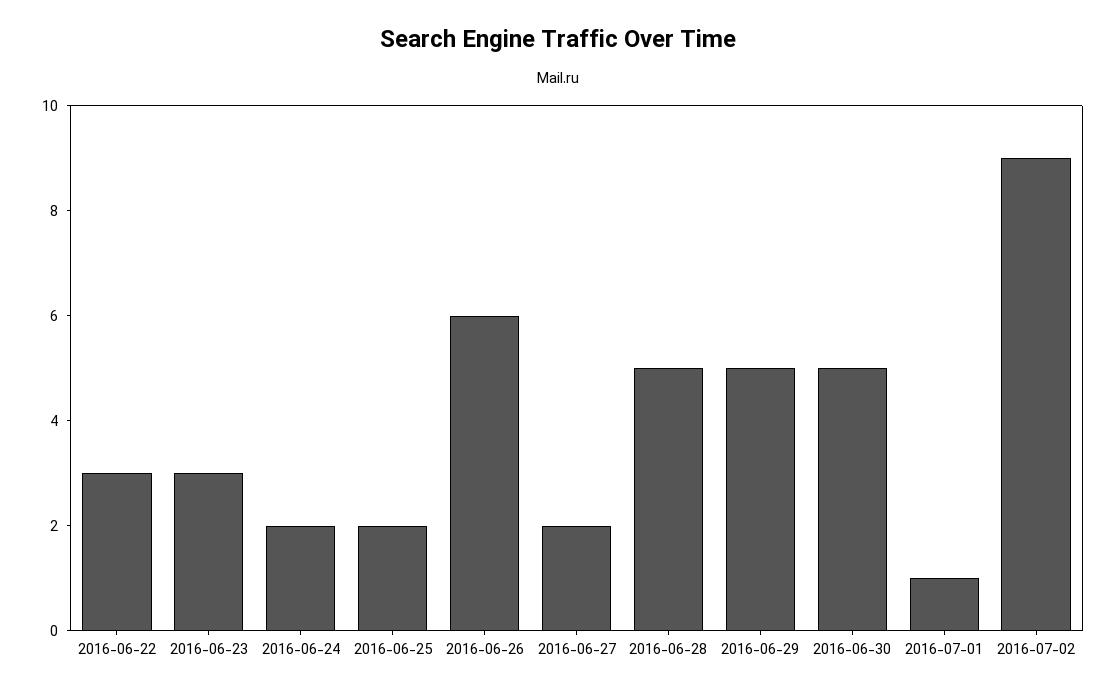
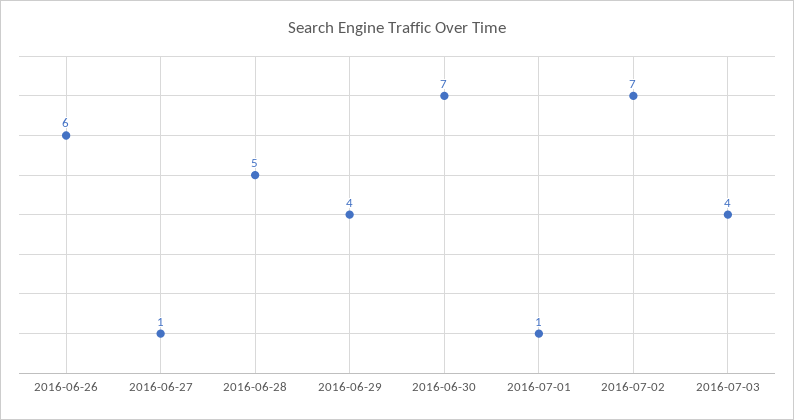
2016-06-22: 3 -> none
2016-06-23: 3 -> none
2016-06-24: 2 -> none
2016-06-25: 2 -> none
2016-06-27: 2 -> 1
2016-06-29: 5 -> 4
2016-06-30: 5 -> 7
2016-07-02: 9 -> 7
2016-07-03: none -> 4

